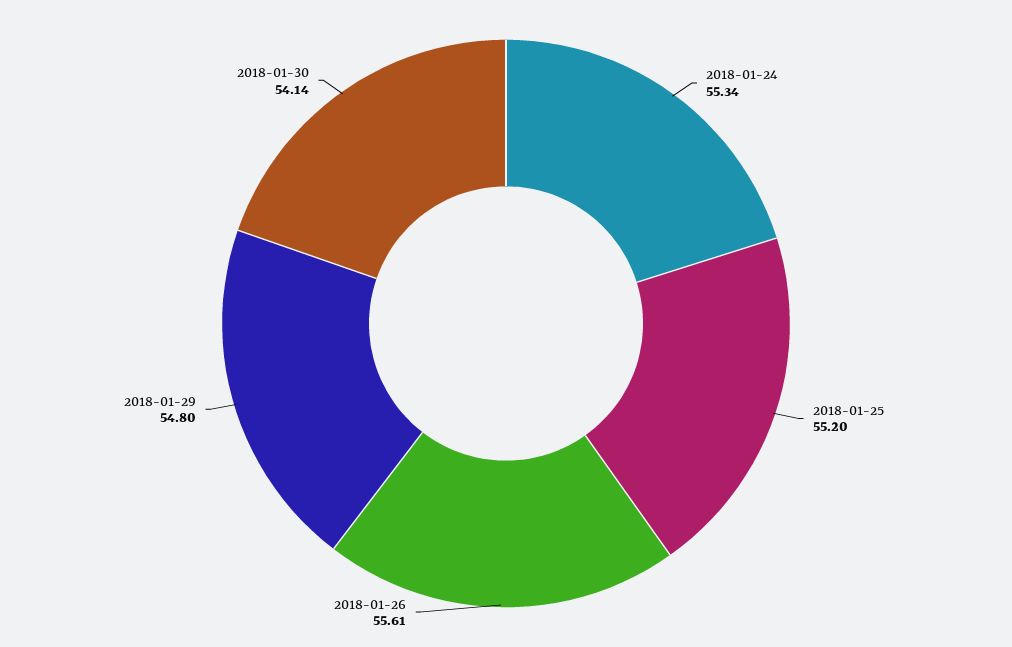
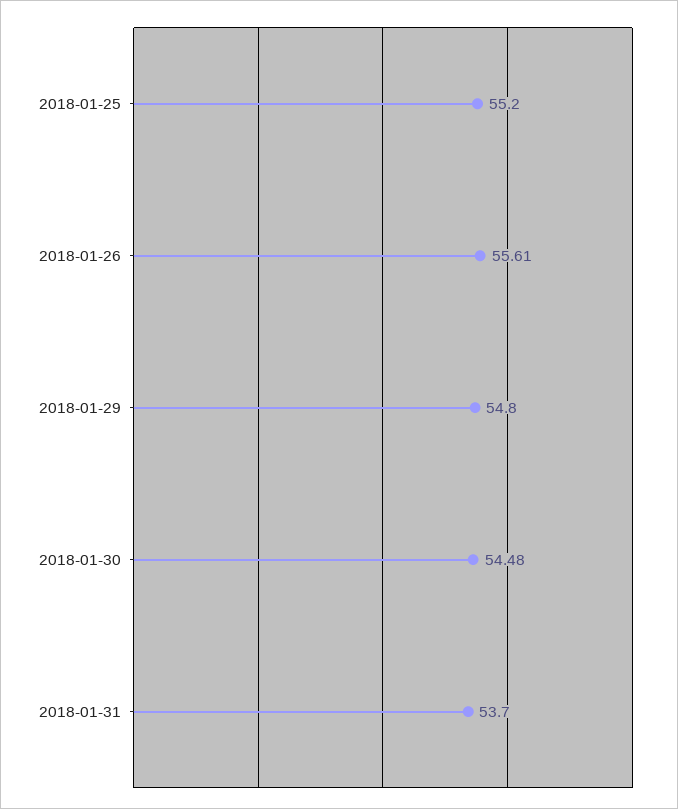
2018-01-24: 55.34 -> none
2018-01-30: 54.14 -> 54.48
2018-01-31: none -> 53.7

